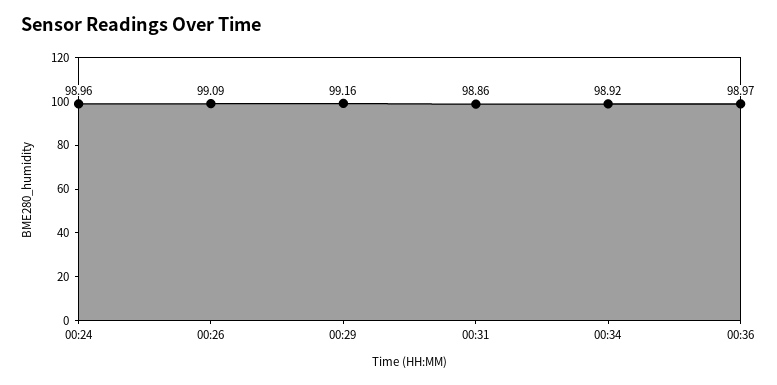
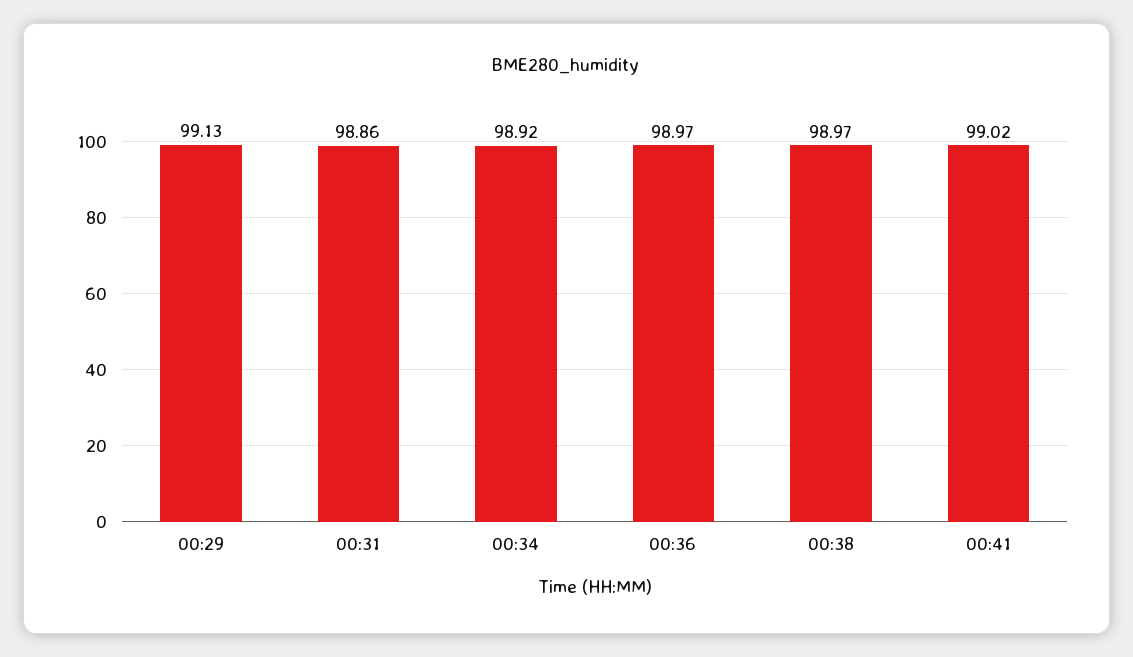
00:24: 98.96 -> none
00:26: 99.09 -> none
00:29: 99.16 -> 99.13
00:38: none -> 98.97
00:41: none -> 99.02

